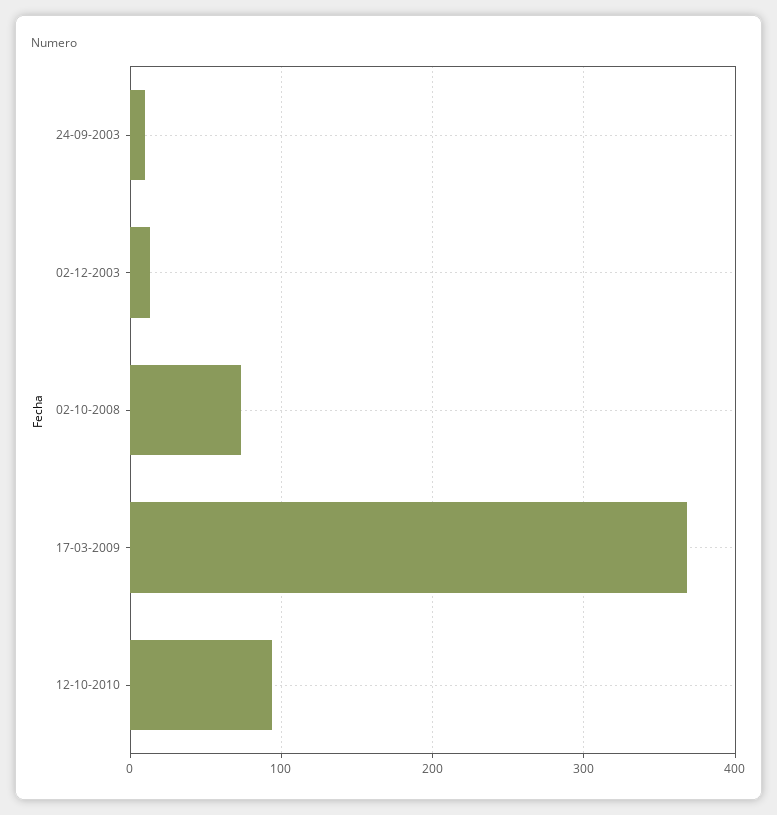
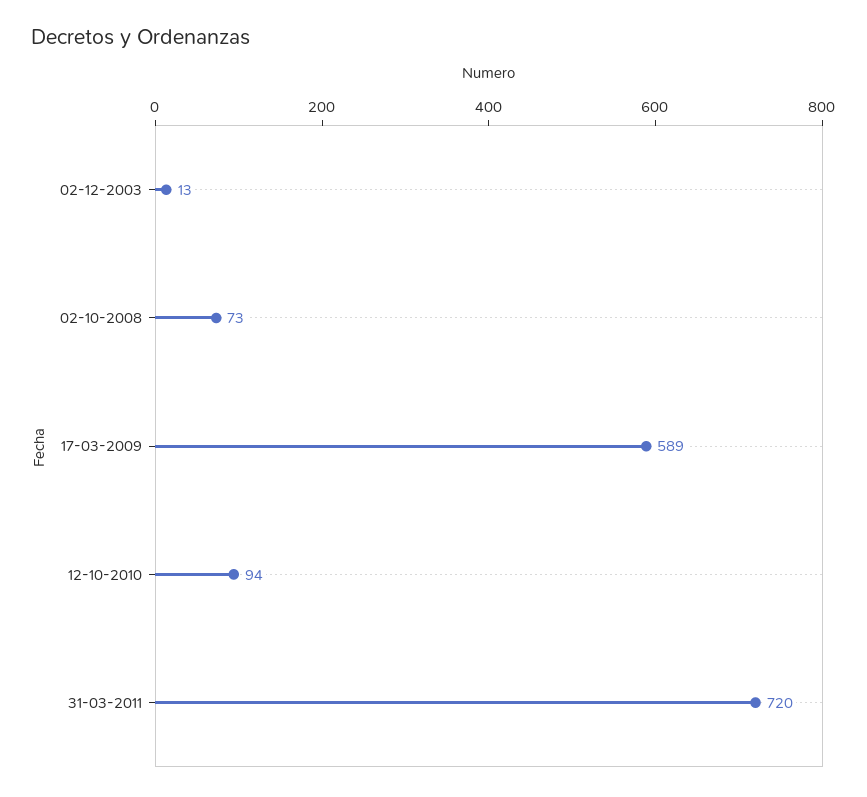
24-09-2003: 10 -> none
17-03-2009: 370 -> 589
31-03-2011: none -> 720

